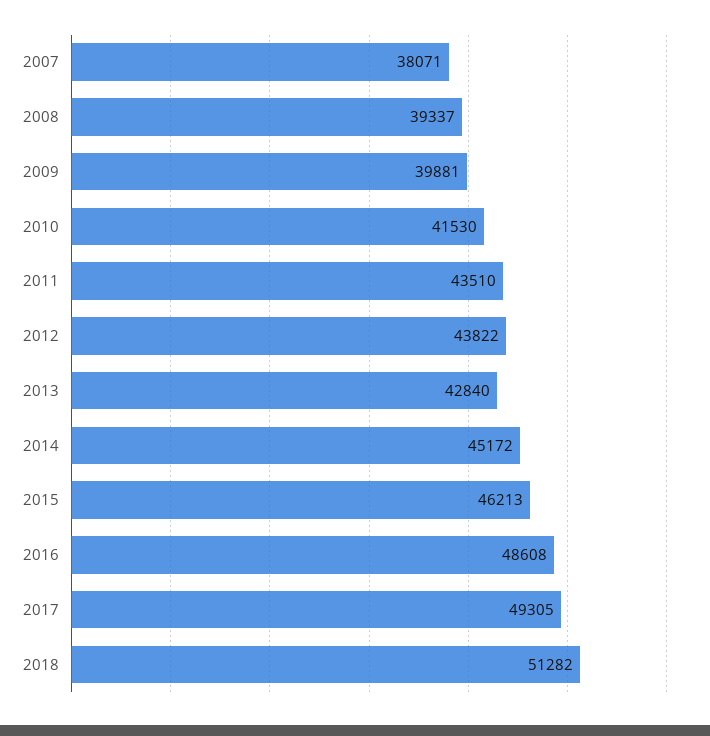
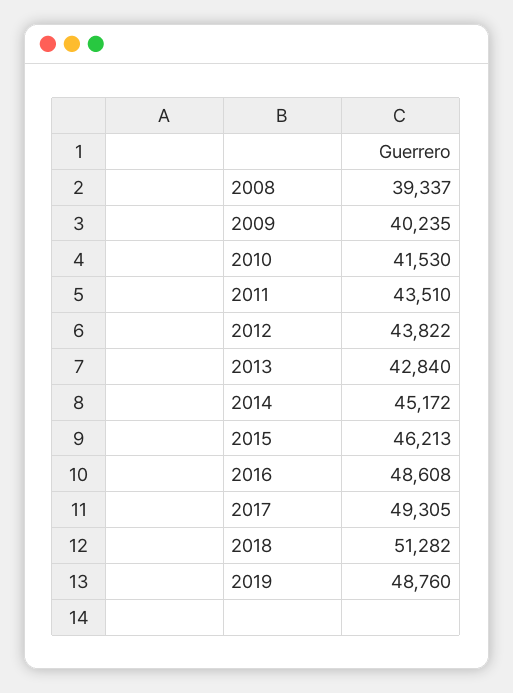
2007: 38071 -> none
2009: 39881 -> 40235
2019: none -> 48760

